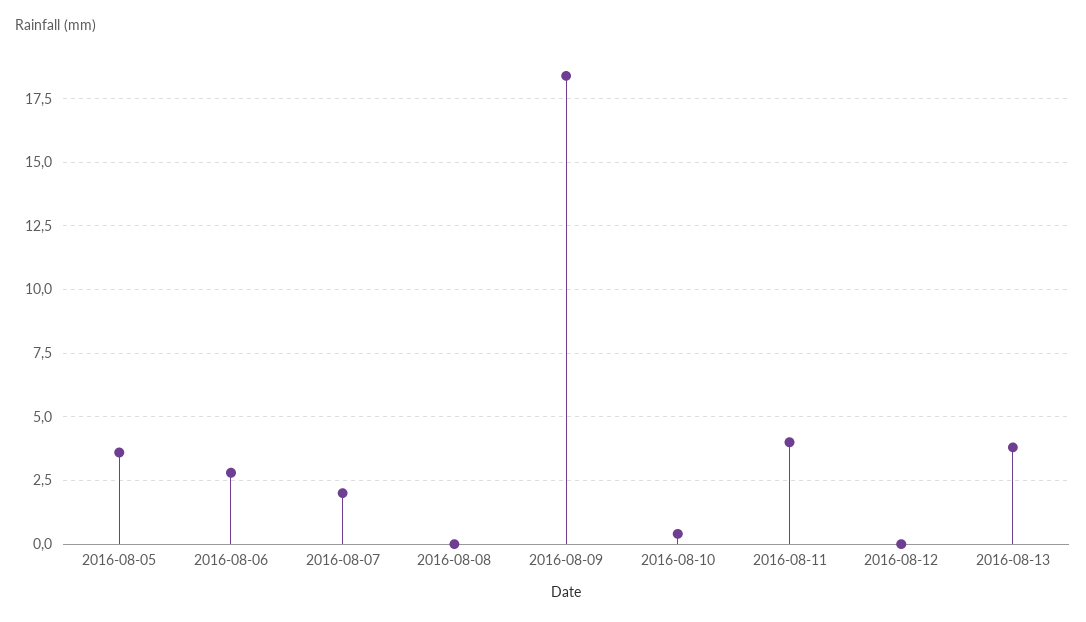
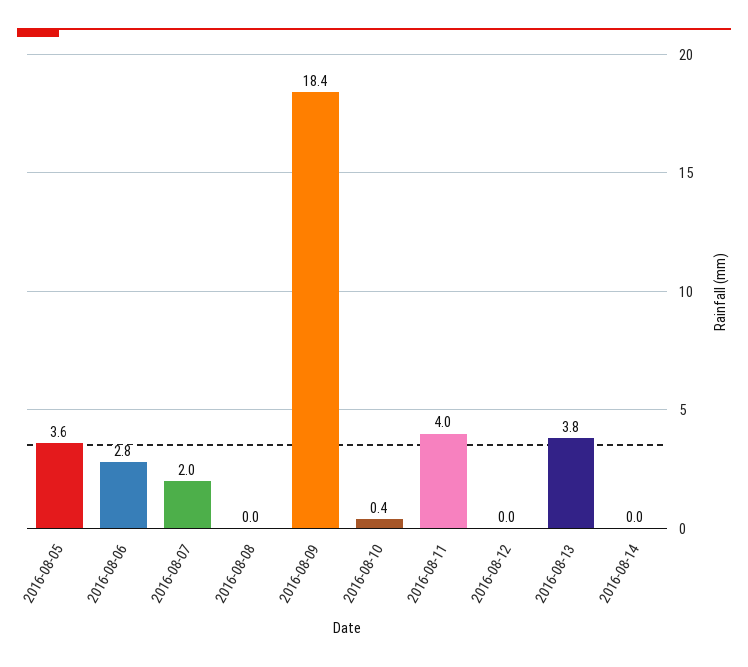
2016-08-14: none -> 0

